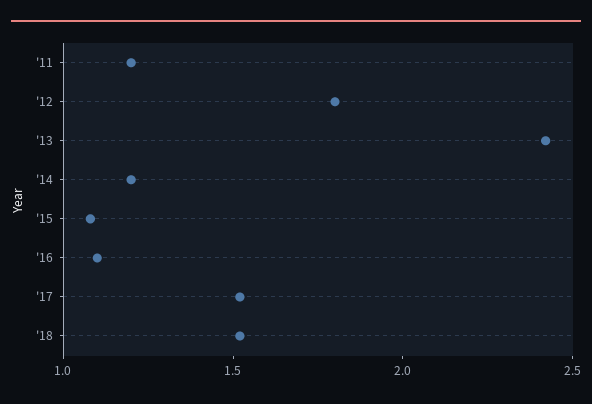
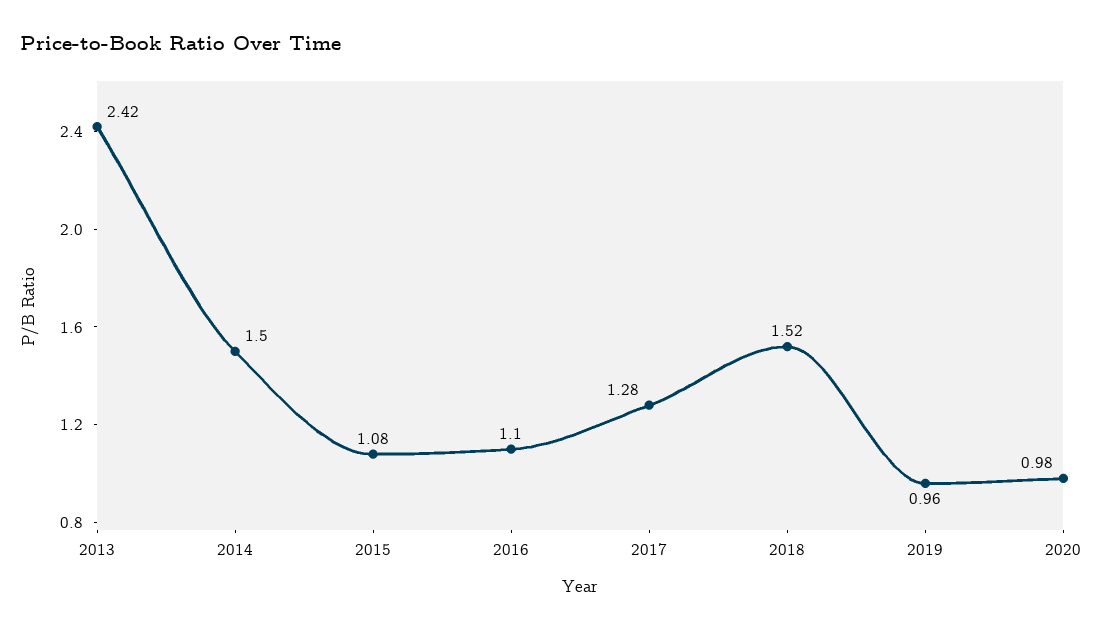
'11: 1.2 -> none
'12: 1.8 -> none
'14: 1.2 -> 1.5
'17: 1.5 -> 1.28
2019: none -> 0.96
2020: none -> 0.98

